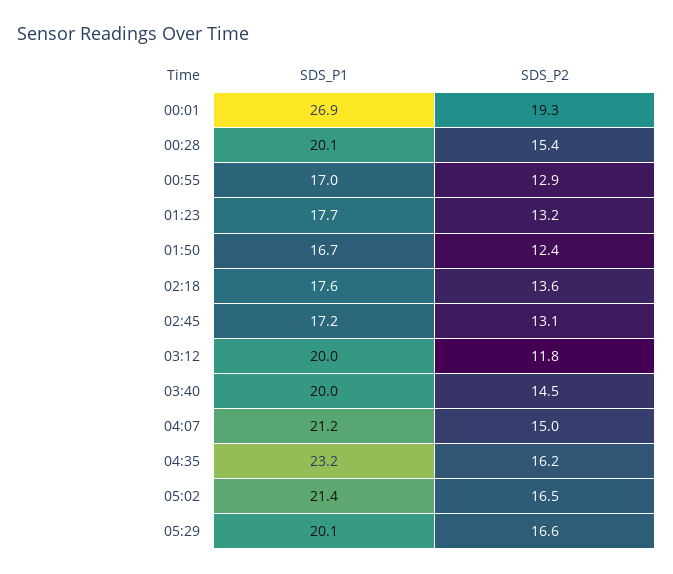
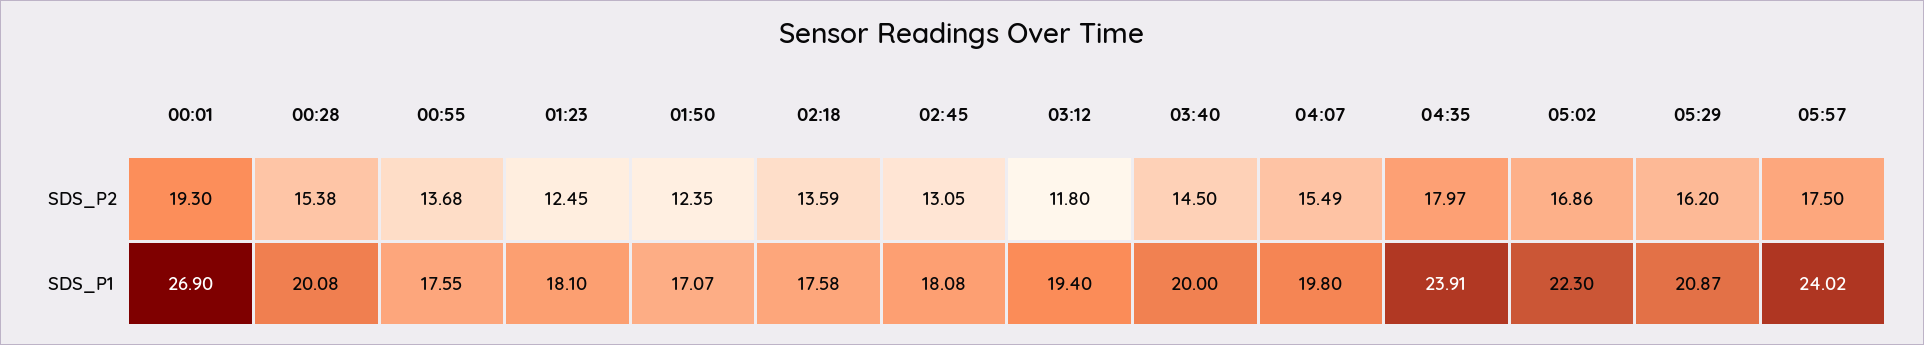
SDS_P1, 00:55: 17 -> 17.55
SDS_P2, 00:55: 12.9 -> 13.68
SDS_P1, 01:23: 17.7 -> 18.1
SDS_P2, 01:23: 13.2 -> 12.45
SDS_P1, 01:50: 16.7 -> 17.07
SDS_P1, 02:45: 17.2 -> 18.08
SDS_P1, 03:12: 20 -> 19.4
SDS_P1, 04:07: 21.2 -> 19.8
SDS_P2, 04:07: 15 -> 15.49
SDS_P1, 04:35: 23.2 -> 23.91
SDS_P2, 04:35: 16.2 -> 17.97
SDS_P1, 05:02: 21.4 -> 22.3
SDS_P2, 05:02: 16.5 -> 16.86
SDS_P1, 05:29: 20.1 -> 20.87
SDS_P2, 05:29: 16.6 -> 16.2
SDS_P2, 05:57: none -> 17.5
SDS_P1, 05:57: none -> 24.02

